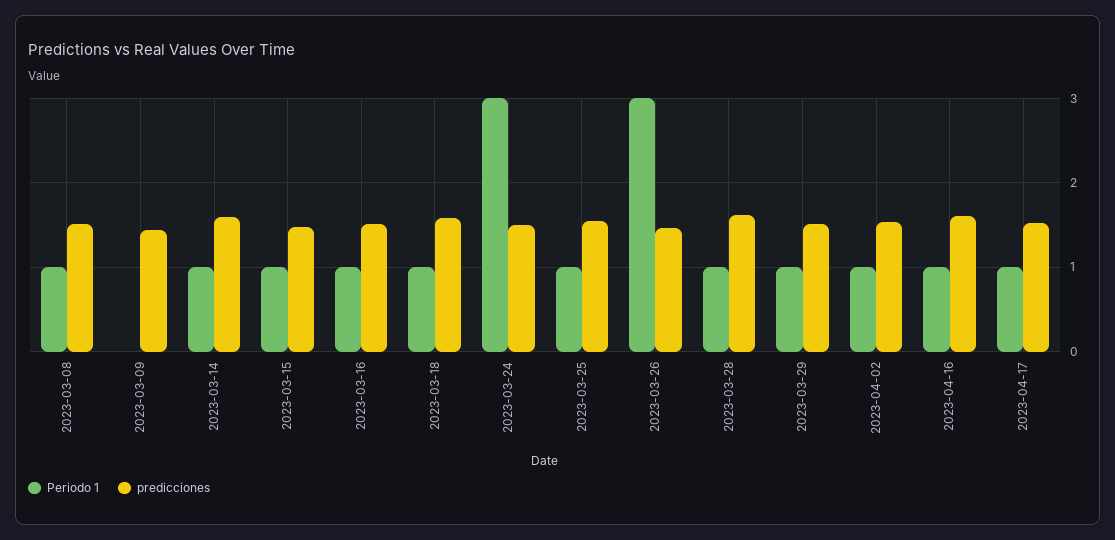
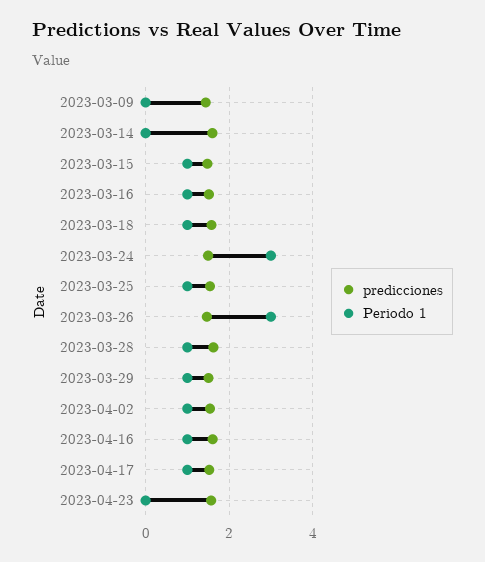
Periodo 1, 2023-03-08: 1 -> none
predicciones, 2023-03-08: 1.5 -> none
Periodo 1, 2023-03-14: 1 -> 0
predicciones, 2023-04-23: none -> 1.6
Periodo 1, 2023-04-23: none -> 0

